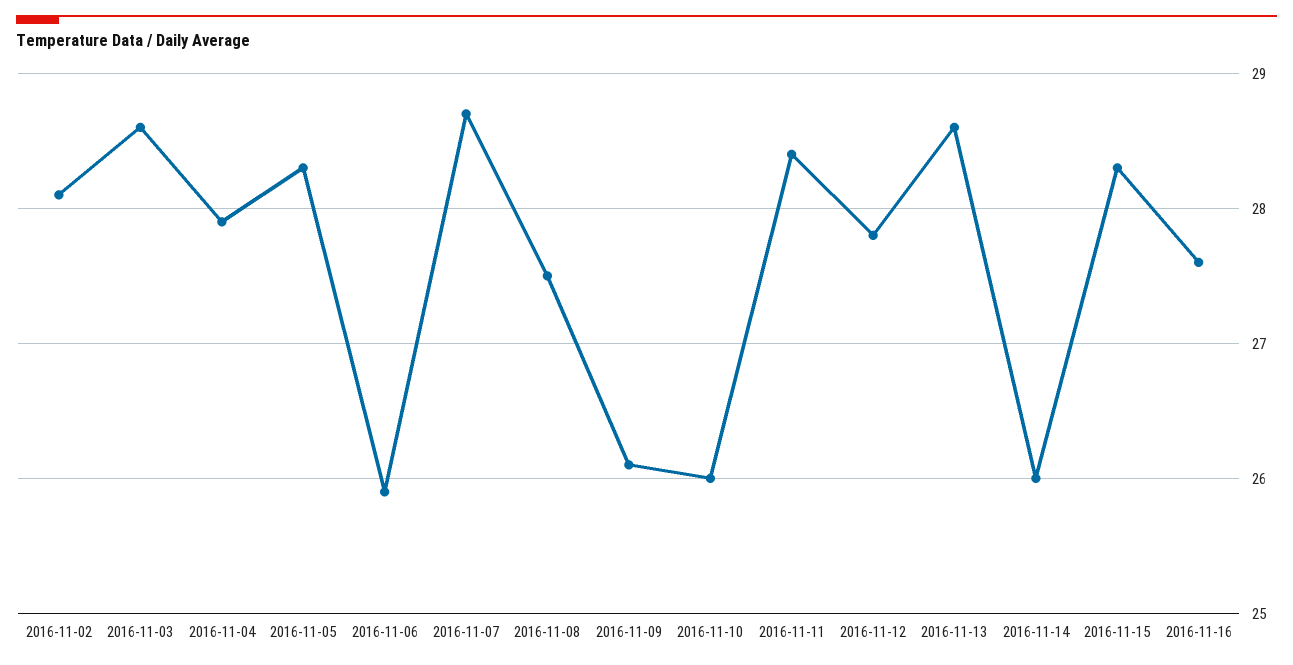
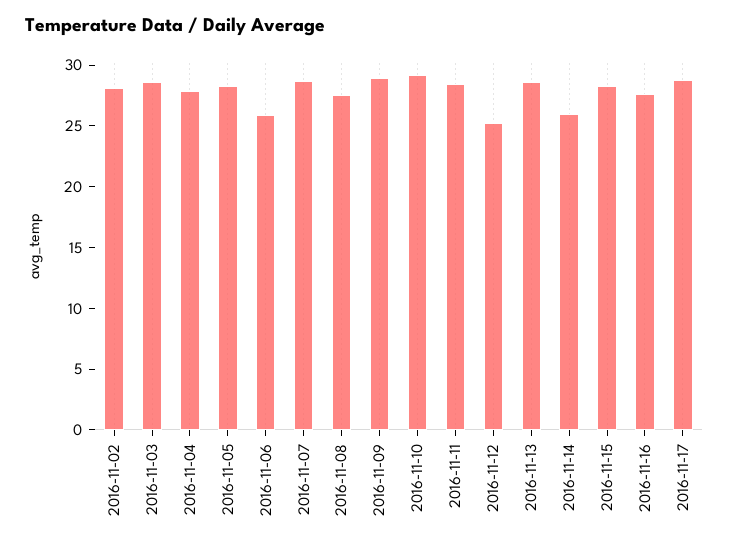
2016-11-09: 26.1 -> 29
2016-11-10: 26 -> 29
2016-11-12: 27.8 -> 25
2016-11-17: none -> 29

